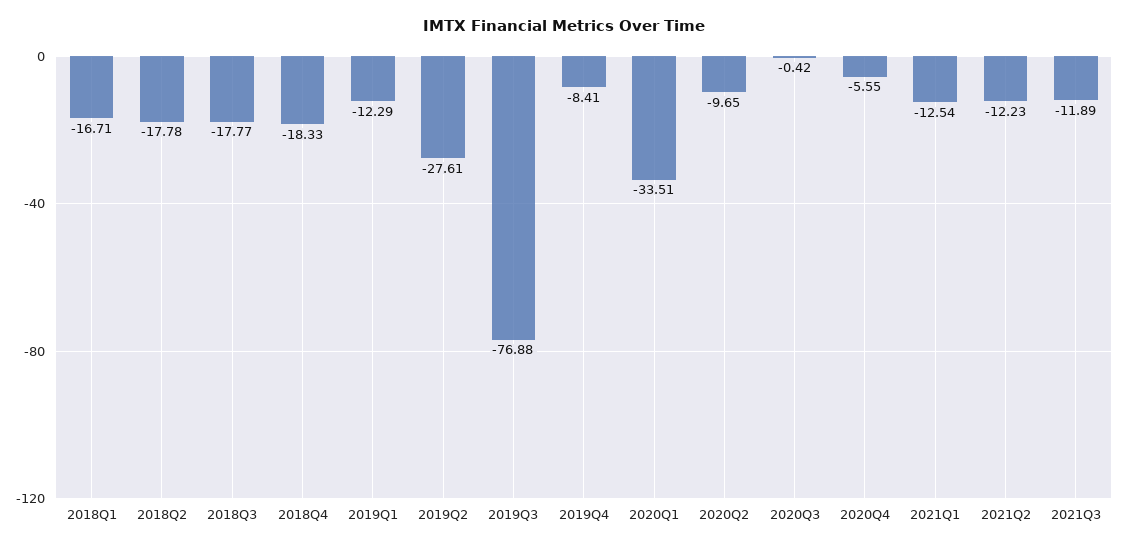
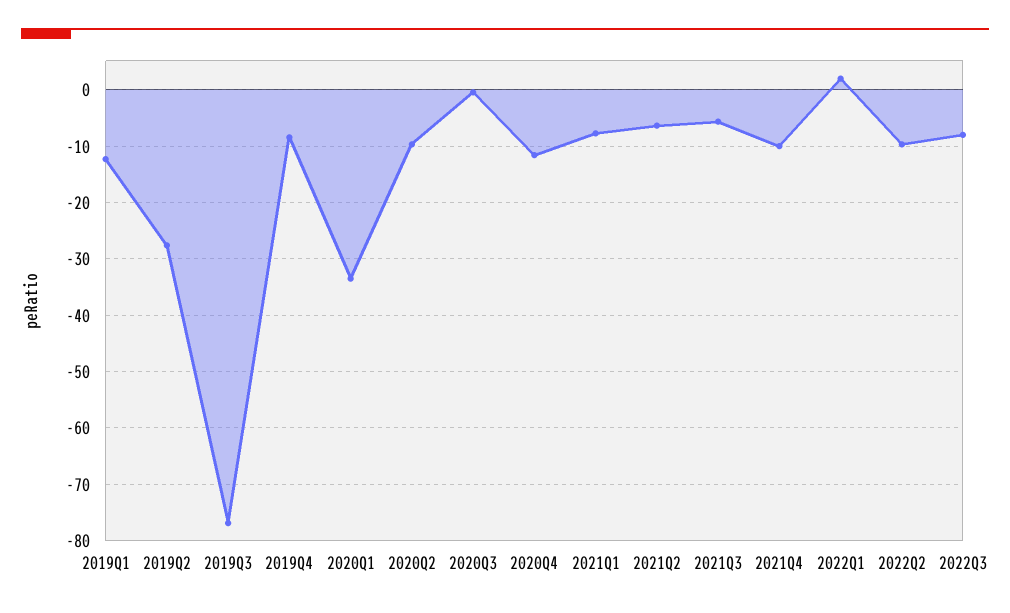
2018Q1: -16.71 -> none
2018Q2: -17.78 -> none
2018Q3: -17.77 -> none
2018Q4: -18.33 -> none
2020Q4: -5.55 -> -12
2021Q1: -12.54 -> -8
2021Q2: -12.23 -> -6
2021Q3: -11.89 -> -6
2021Q4: none -> -10
2022Q1: none -> 2
2022Q2: none -> -10
2022Q3: none -> -8

